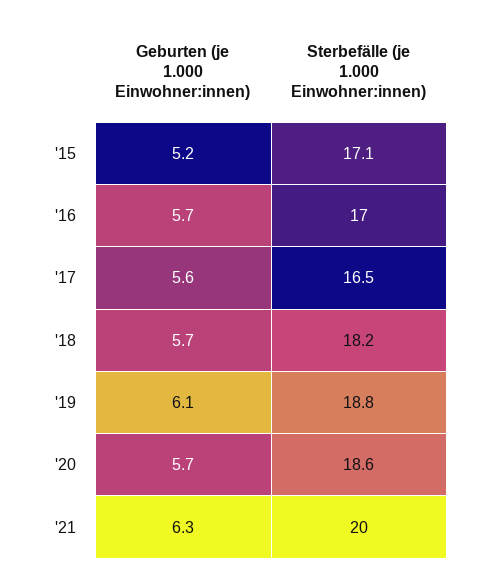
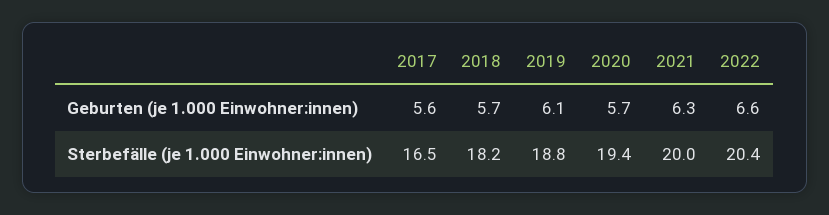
Geburten (je 1.000 Einwohner:innen), '15: 5.2 -> none
Sterbefälle (je 1.000 Einwohner:innen), '15: 17.1 -> none
Geburten (je 1.000 Einwohner:innen), '16: 5.7 -> none
Sterbefälle (je 1.000 Einwohner:innen), '16: 17 -> none
Sterbefälle (je 1.000 Einwohner:innen), '20: 18.6 -> 19.4
Geburten (je 1.000 Einwohner:innen), 2022: none -> 6.6
Sterbefälle (je 1.000 Einwohner:innen), 2022: none -> 20.4

